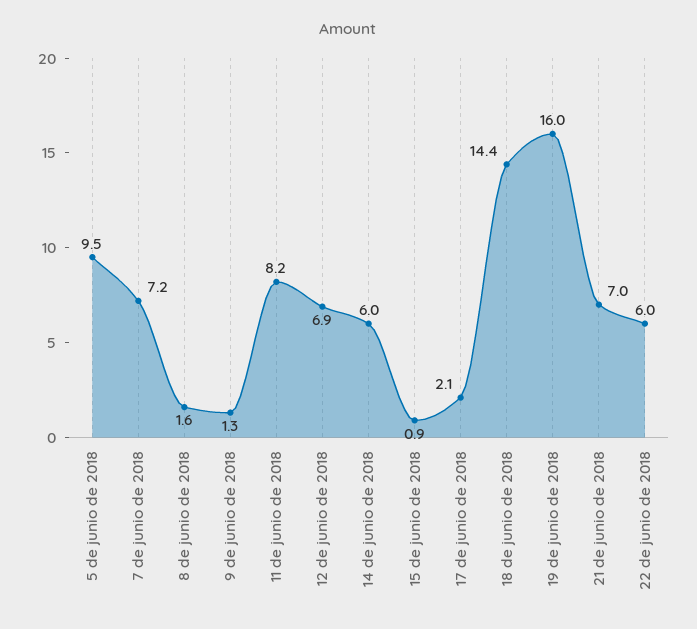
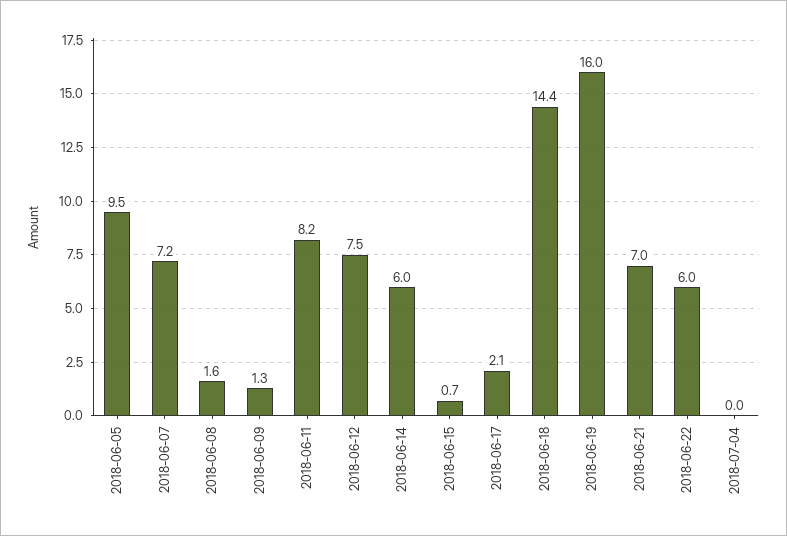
12 de junio de 2018: 6.9 -> 7.5
15 de junio de 2018: 0.9 -> 0.7
2018-07-04: none -> 0

